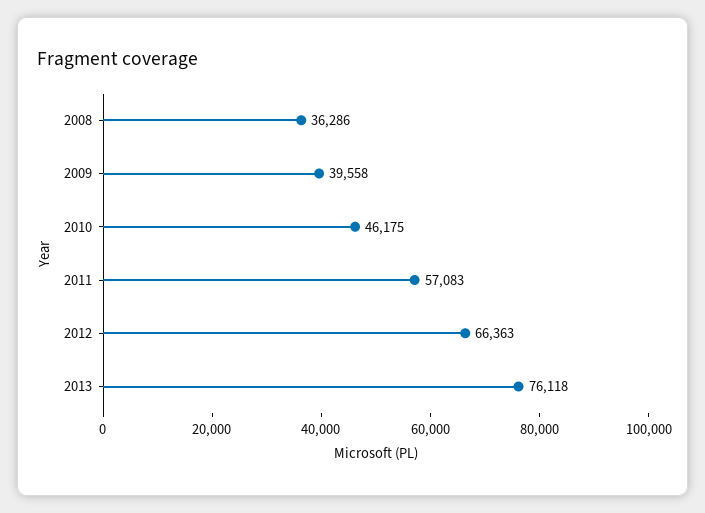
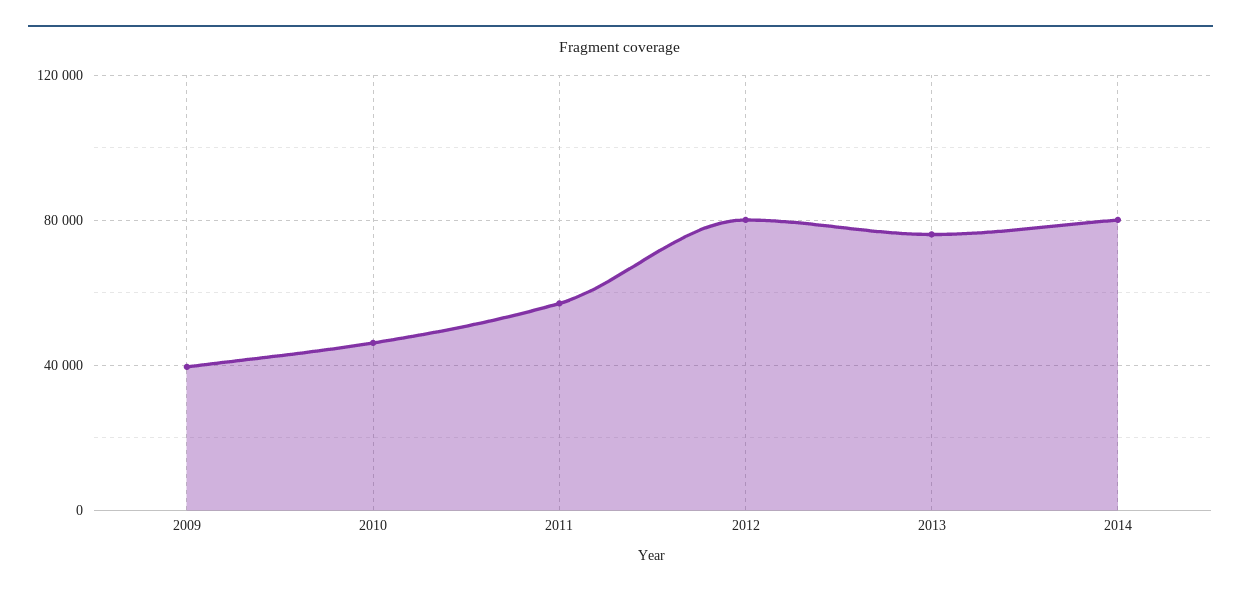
2008: 36286 -> none
2012: 66363 -> 80000
2014: none -> 80000

